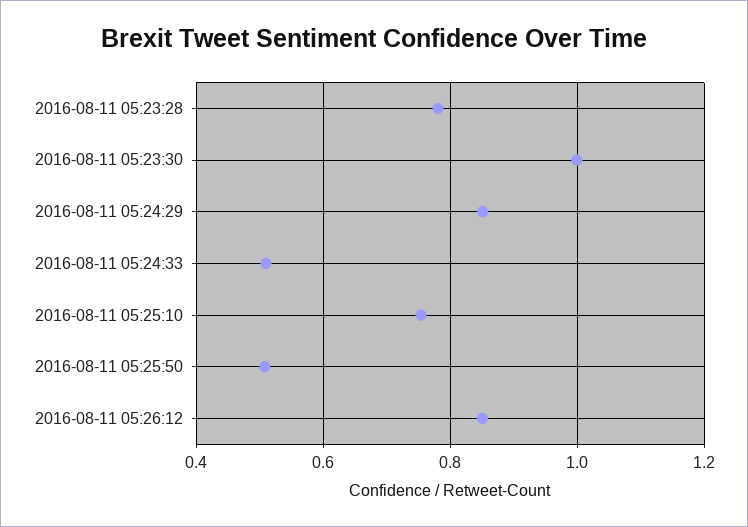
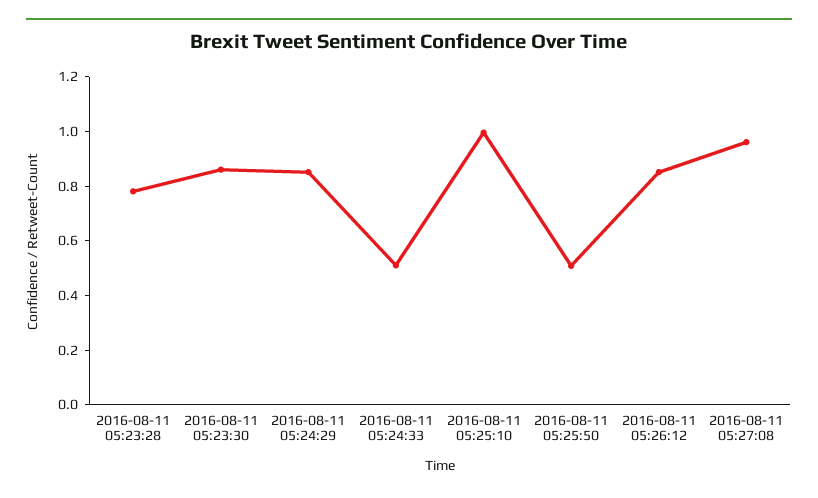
2016-08-11 05:23:30: 1 -> 0.85
2016-08-11 05:25:10: 0.76 -> 1
2016-08-11 05:27:08: none -> 0.95

